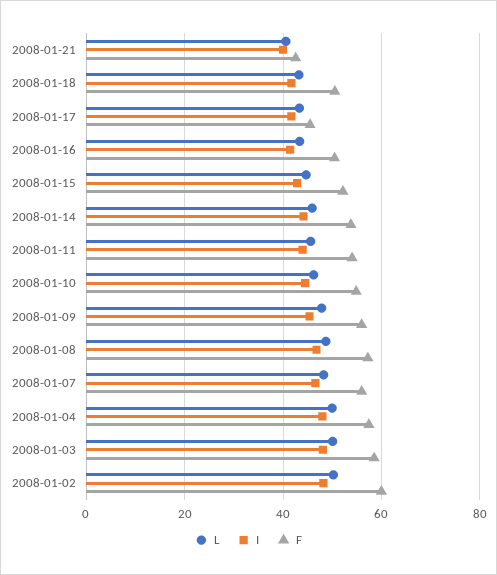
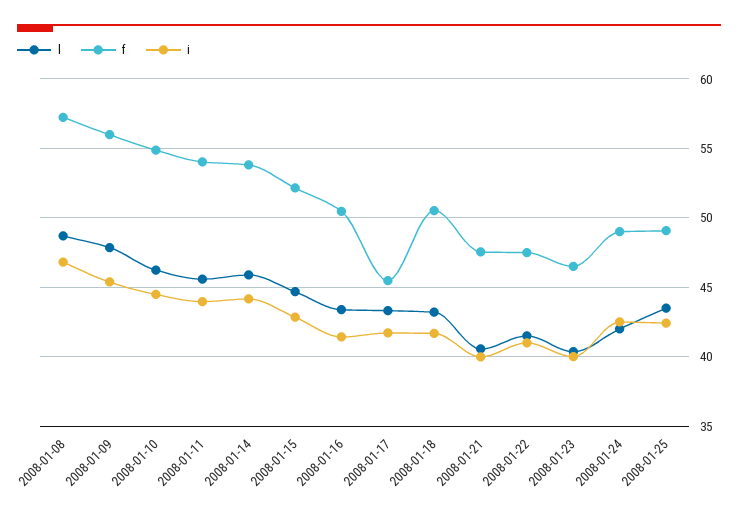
F, 2008-01-21: 42 -> 47.5
L, 2008-01-07: 48 -> none
I, 2008-01-07: 46 -> none
F, 2008-01-07: 56 -> none
L, 2008-01-04: 50 -> none
I, 2008-01-04: 48 -> none
F, 2008-01-04: 58 -> none
L, 2008-01-03: 50 -> none
I, 2008-01-03: 48 -> none
F, 2008-01-03: 58 -> none
L, 2008-01-02: 50 -> none
I, 2008-01-02: 48 -> none
F, 2008-01-02: 60 -> none
L, 2008-01-22: none -> 41.5
F, 2008-01-22: none -> 47.5
I, 2008-01-22: none -> 41
L, 2008-01-23: none -> 40.5
F, 2008-01-23: none -> 46.5
I, 2008-01-23: none -> 40
L, 2008-01-24: none -> 42
F, 2008-01-24: none -> 49
I, 2008-01-24: none -> 42.5
L, 2008-01-25: none -> 43.5
F, 2008-01-25: none -> 49
I, 2008-01-25: none -> 42.5

